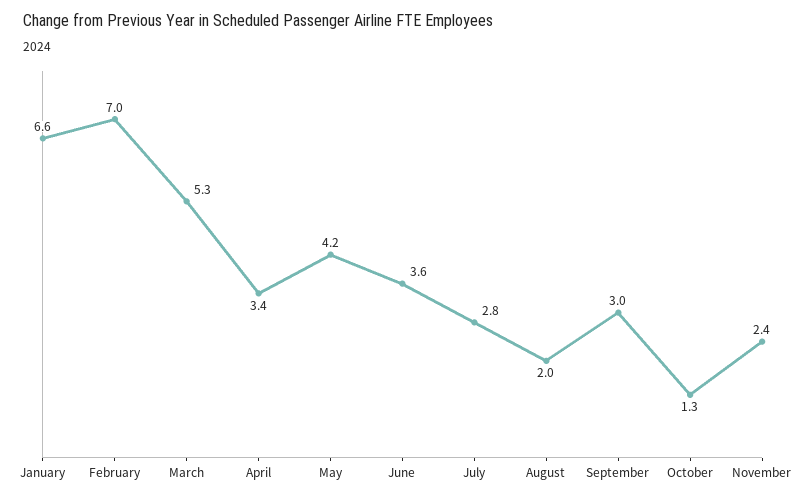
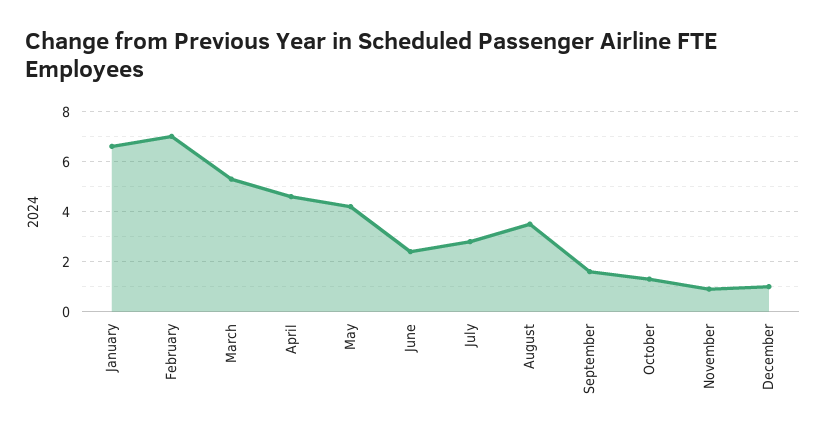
April: 3.4 -> 4.5
June: 3.6 -> 2.5
August: 2 -> 3.5
September: 3 -> 1.5
November: 2.4 -> 1
December: none -> 1

